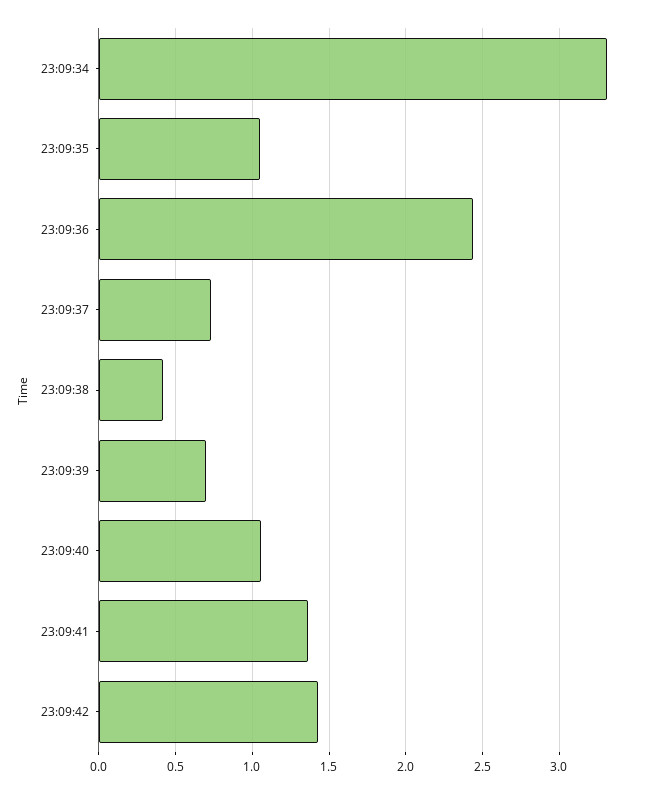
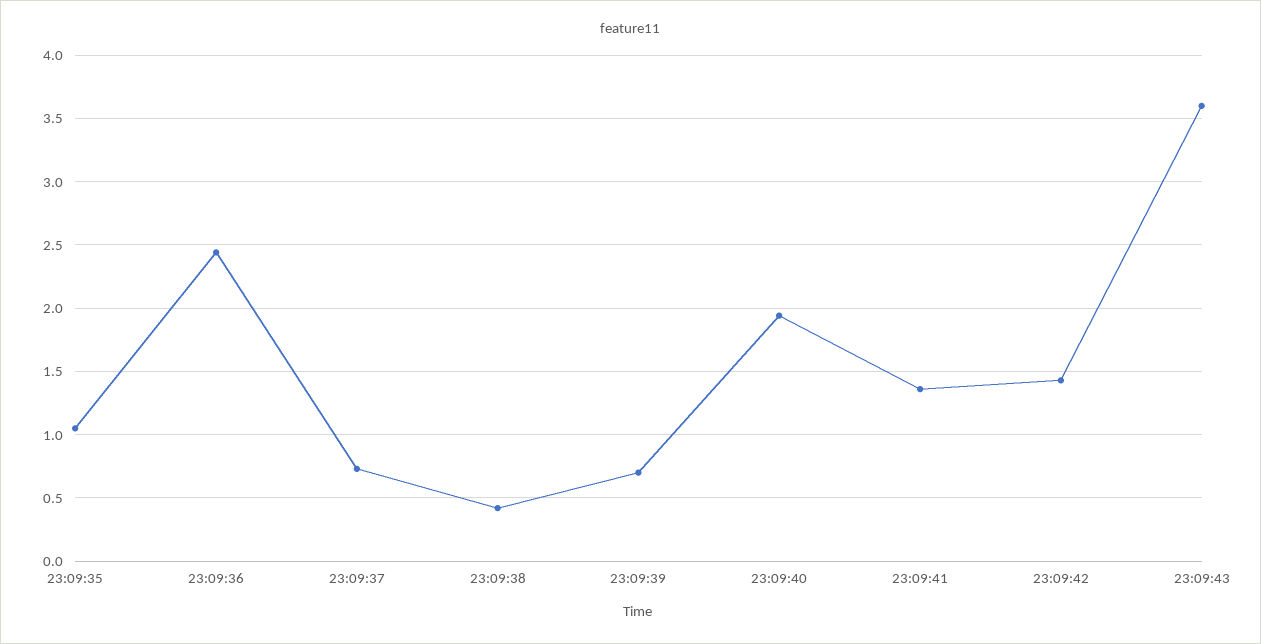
23:09:34: 3.3 -> none
23:09:40: 1.05 -> 1.95
23:09:43: none -> 3.6

